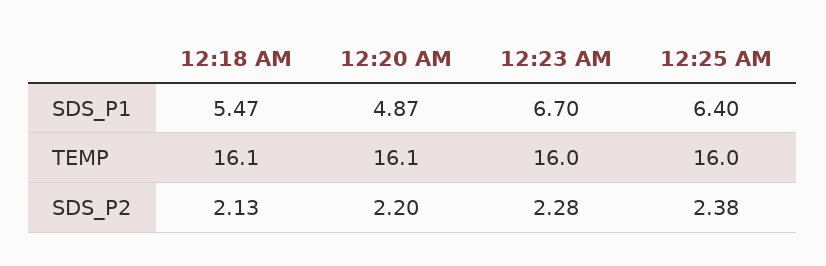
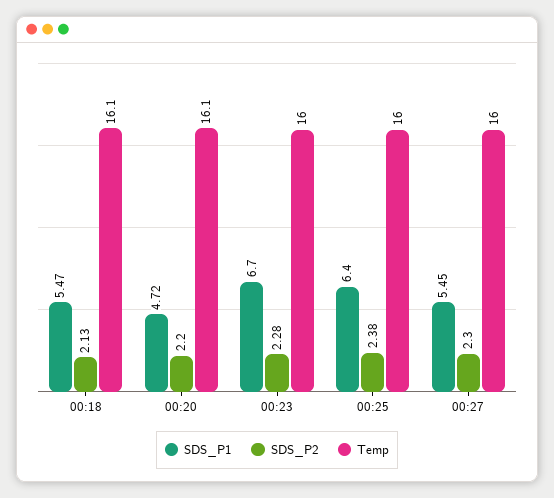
SDS_P1, 12:20 AM: 4.87 -> 4.72
SDS_P1, 00:27: none -> 5.45
SDS_P2, 00:27: none -> 2.3
TEMP, 00:27: none -> 16

